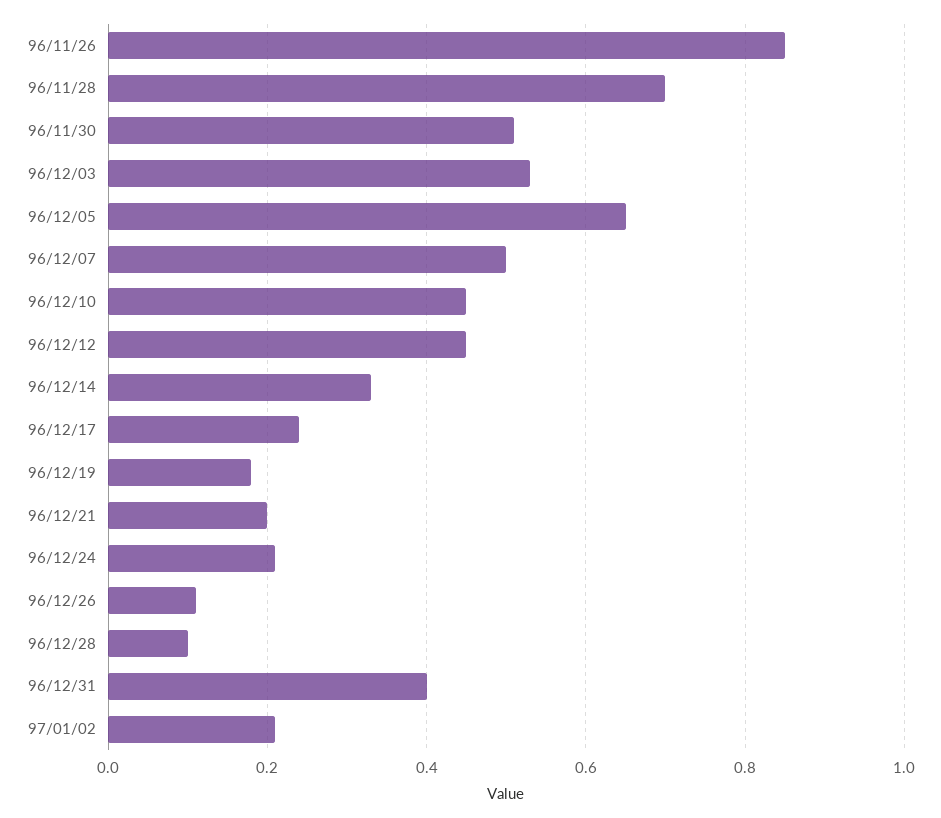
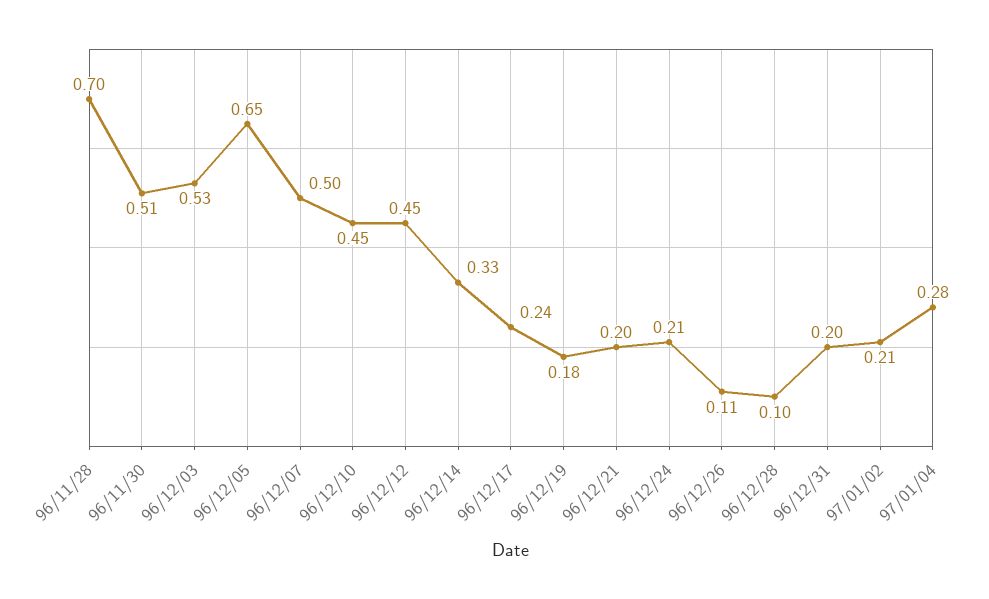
96/11/26: 0.85 -> none
96/12/31: 0.4 -> 0.2
97/01/04: none -> 0.28

